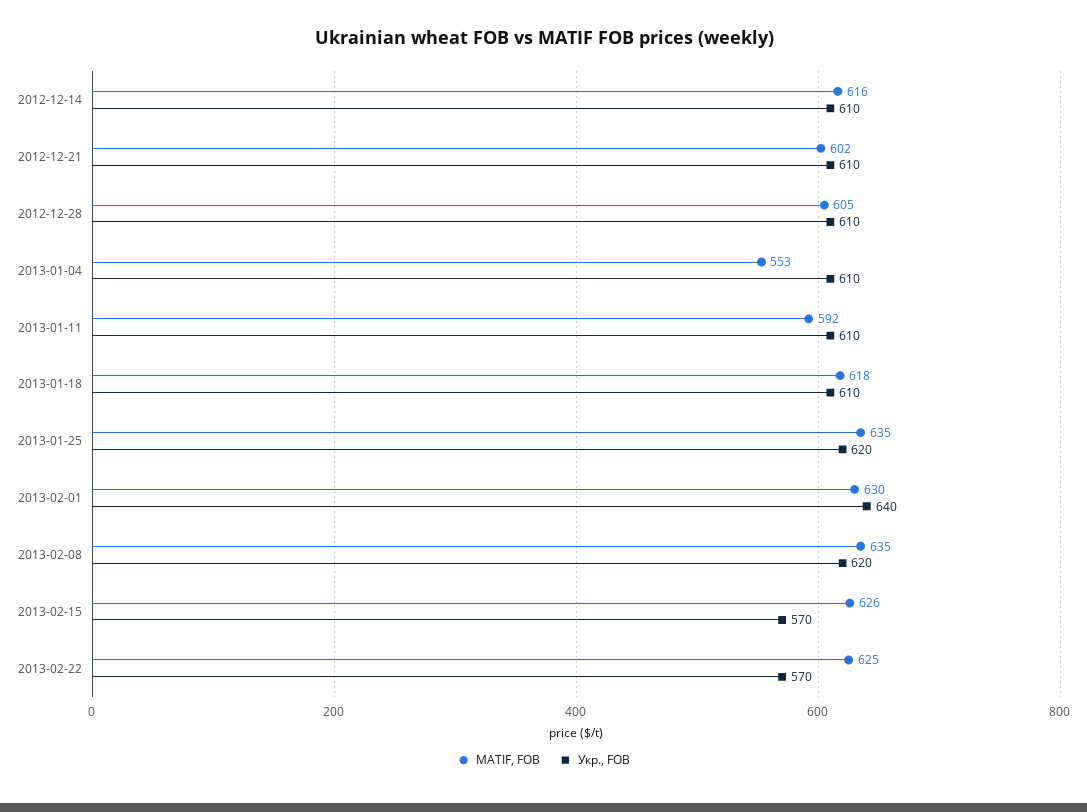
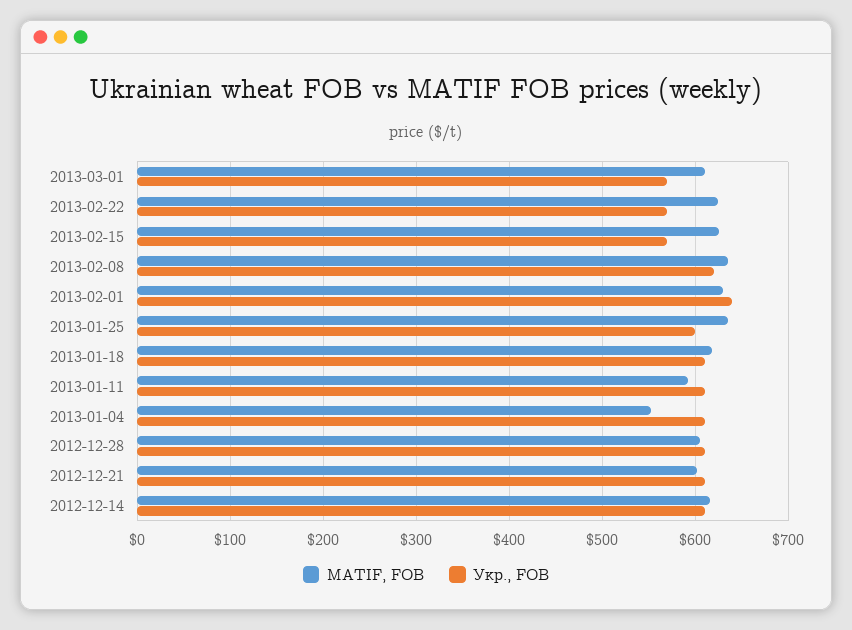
Укр., FOB, 2013-01-25: 620 -> 600
MATIF, FOB, 2013-03-01: none -> 610
Укр., FOB, 2013-03-01: none -> 570

